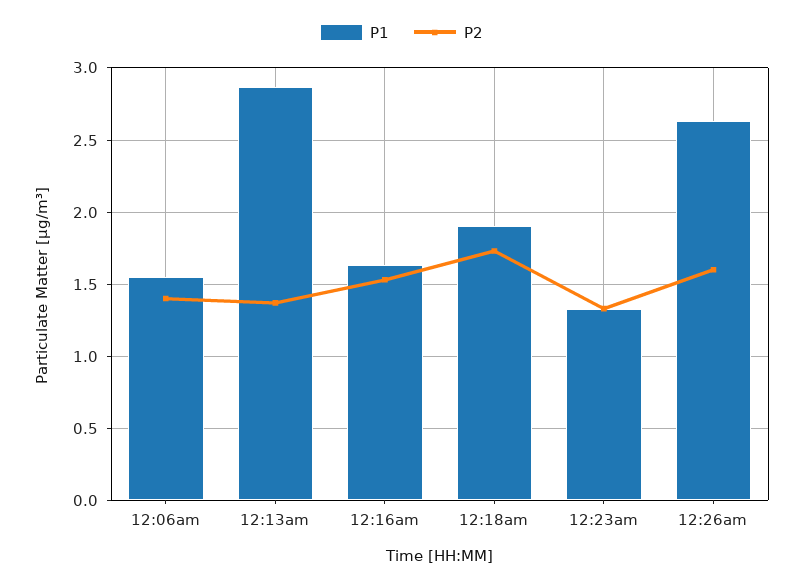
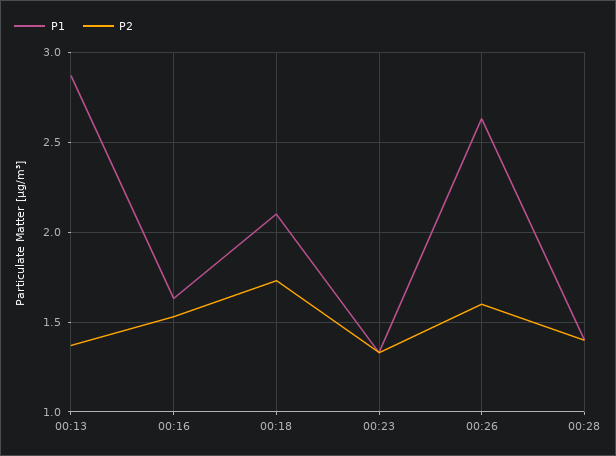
P1, 12:06am: 1.55 -> none
P2, 12:06am: 1.4 -> none
P1, 12:18am: 1.9 -> 2.1
P1, 00:28: none -> 1.4
P2, 00:28: none -> 1.4

